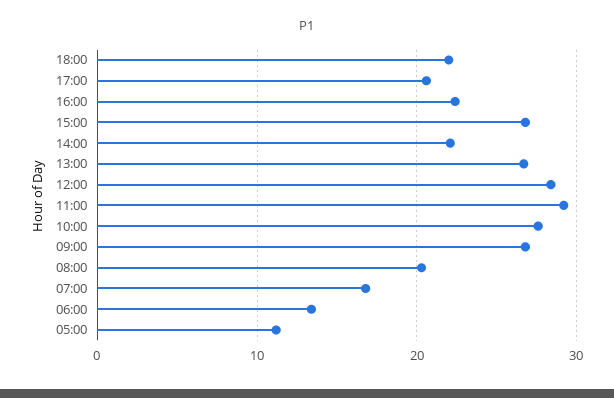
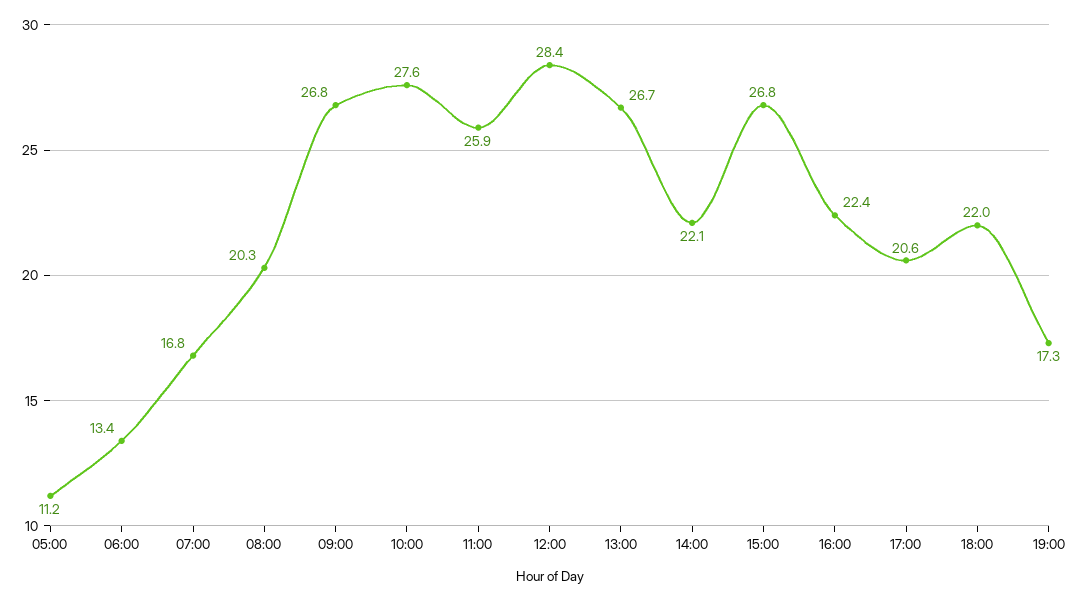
11:00: 29 -> 25.9
19:00: none -> 17.3

